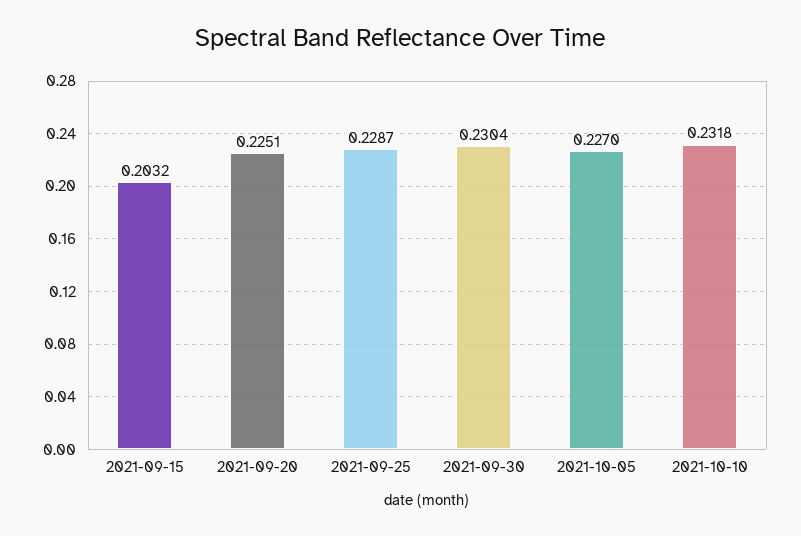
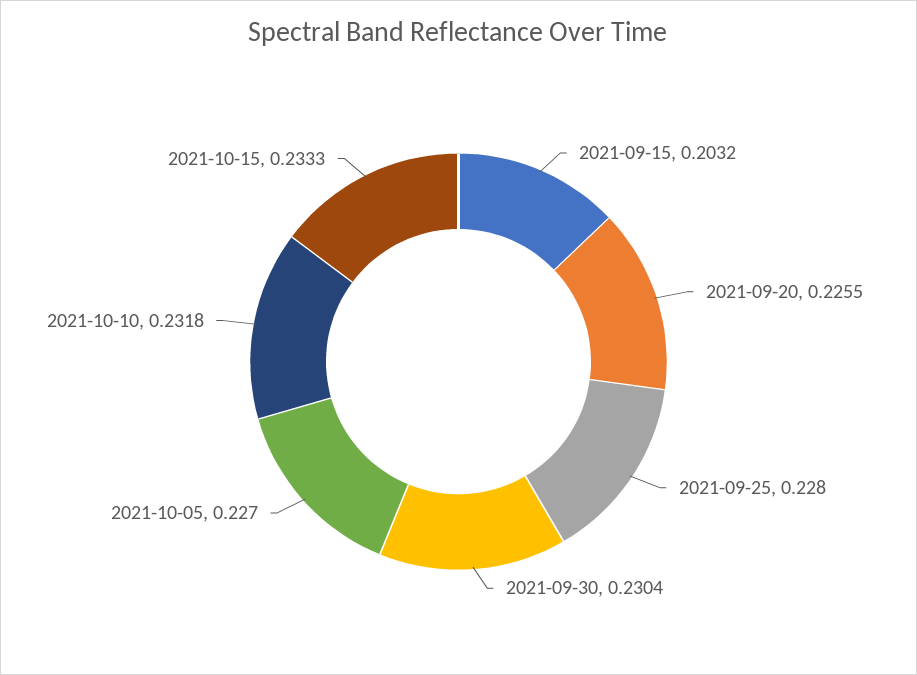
2021-09-20: 0.2251 -> 0.2255
2021-09-25: 0.2287 -> 0.228
2021-10-15: none -> 0.2333

